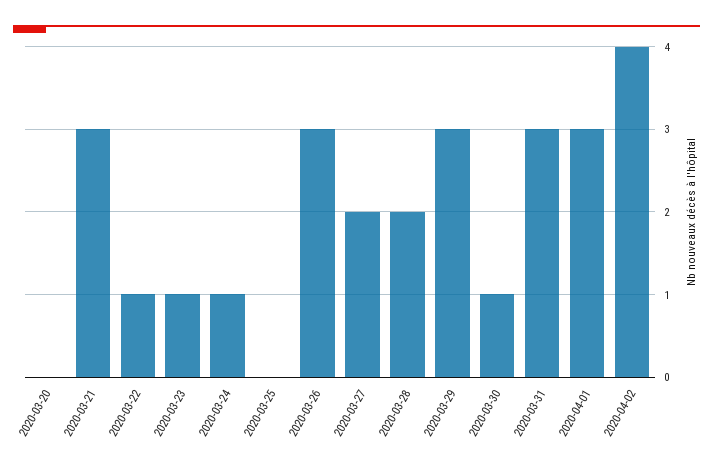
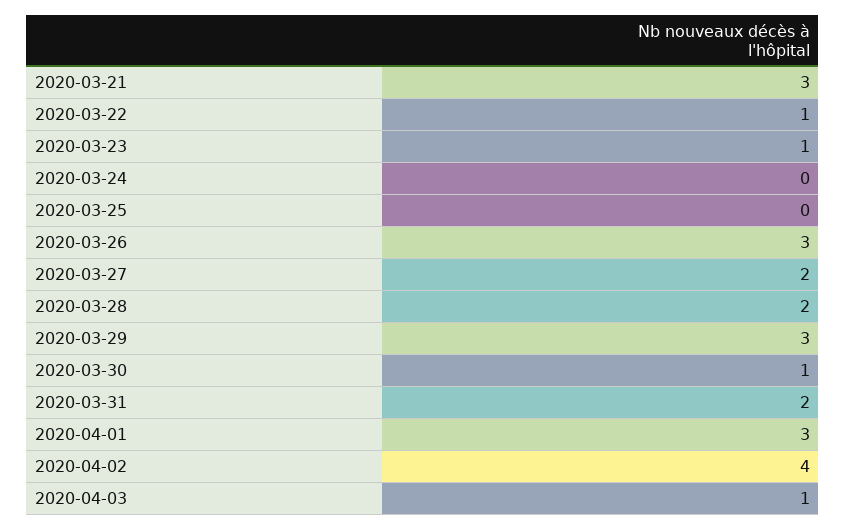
2020-03-20: 0 -> none
2020-03-24: 1 -> 0
2020-03-31: 3 -> 2
2020-04-03: none -> 1

